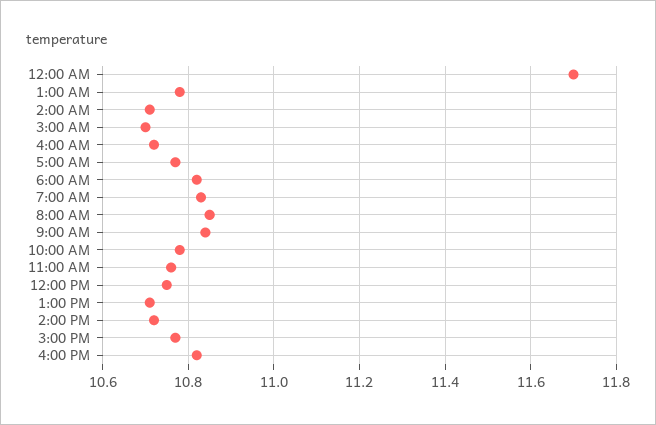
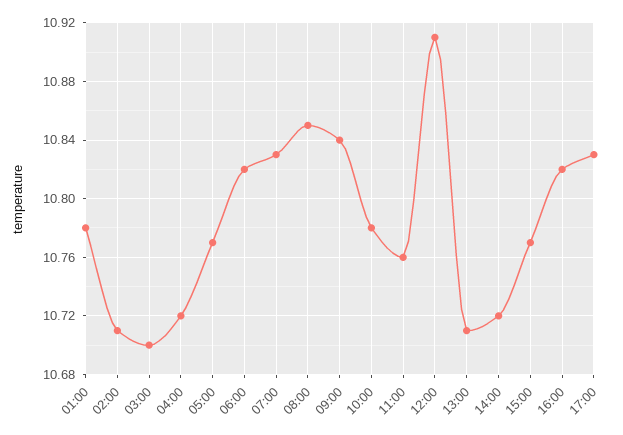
12:00 AM: 11.7 -> none
12:00 PM: 10.75 -> 10.91
17:00: none -> 10.83

